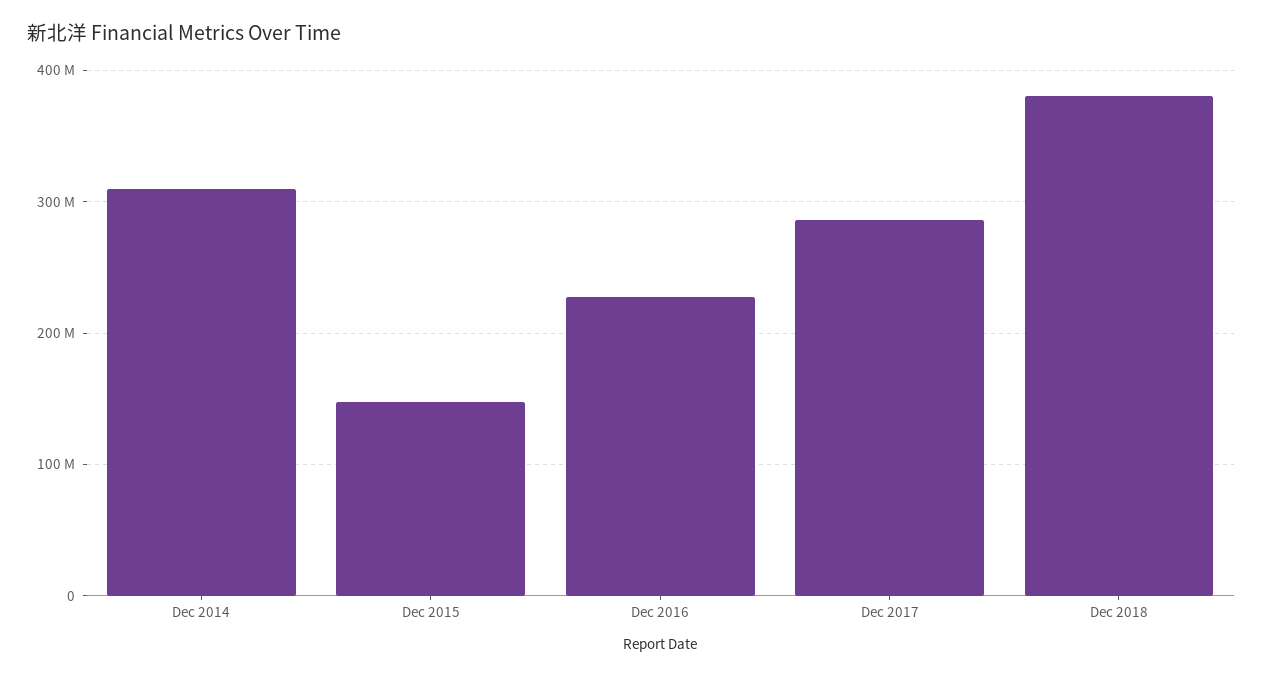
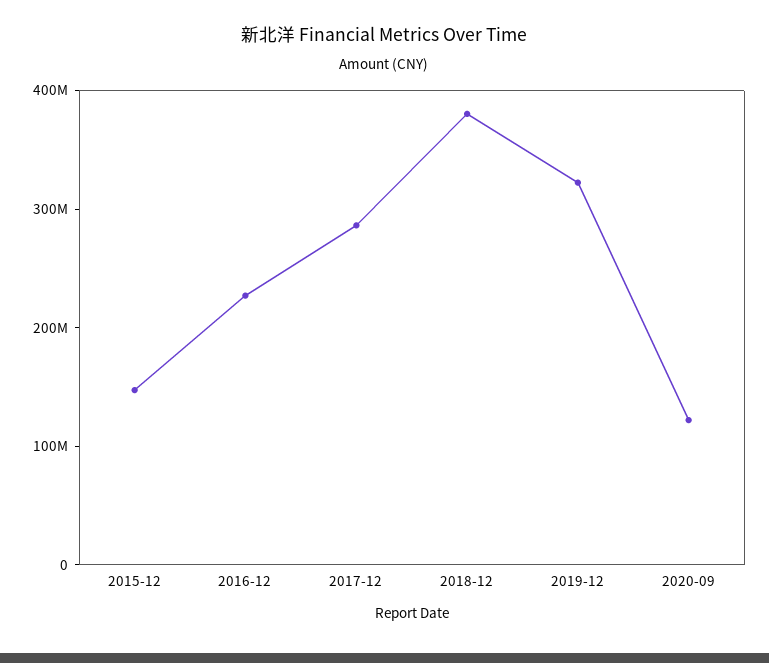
Dec 2014: 310000000 -> none
2019-12: none -> 320000000
2020-09: none -> 120000000

